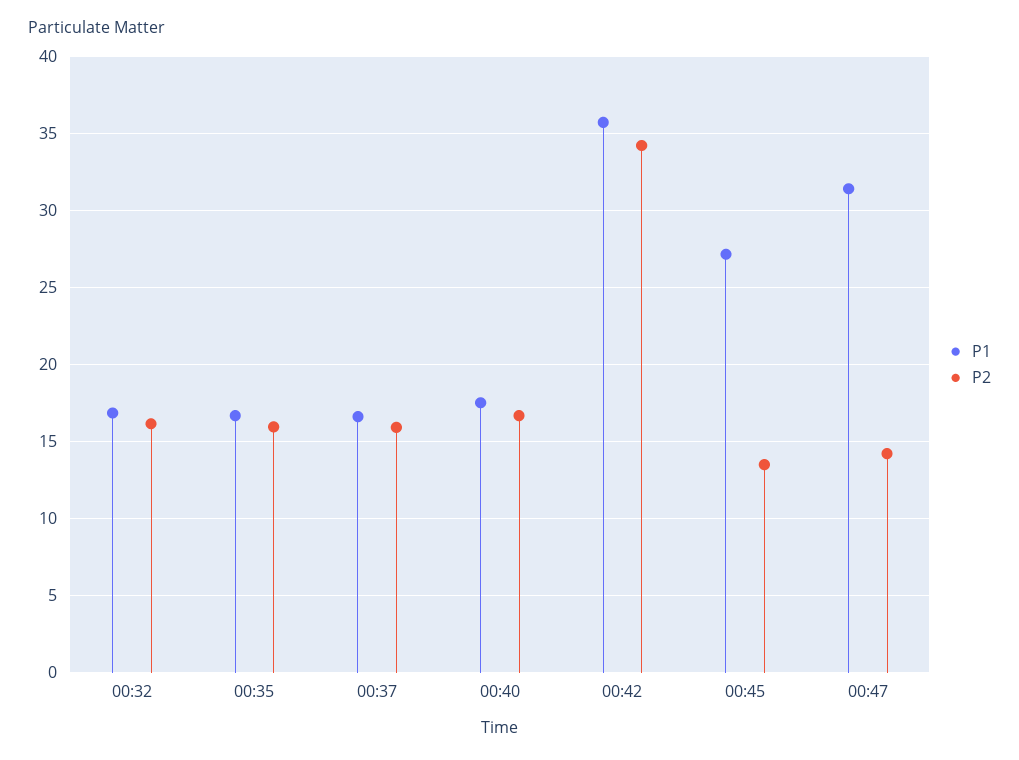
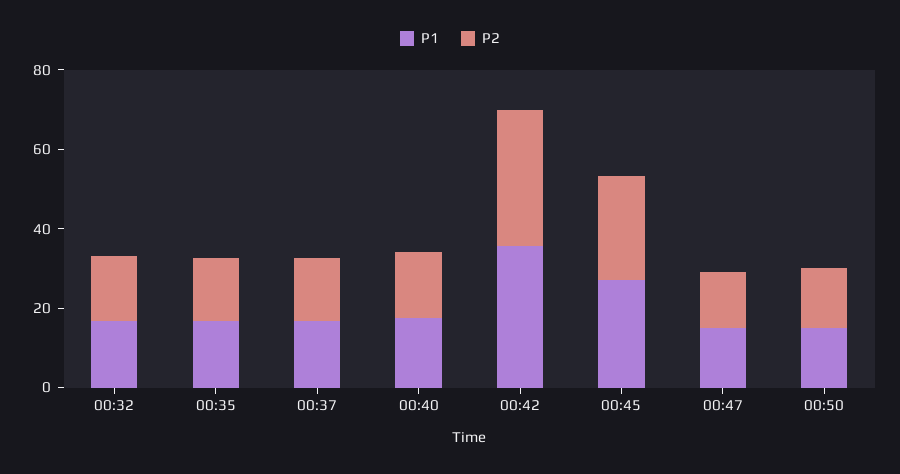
P2, 00:45: 13.5 -> 25
P1, 00:47: 31.5 -> 15
P1, 00:50: none -> 15
P2, 00:50: none -> 15

